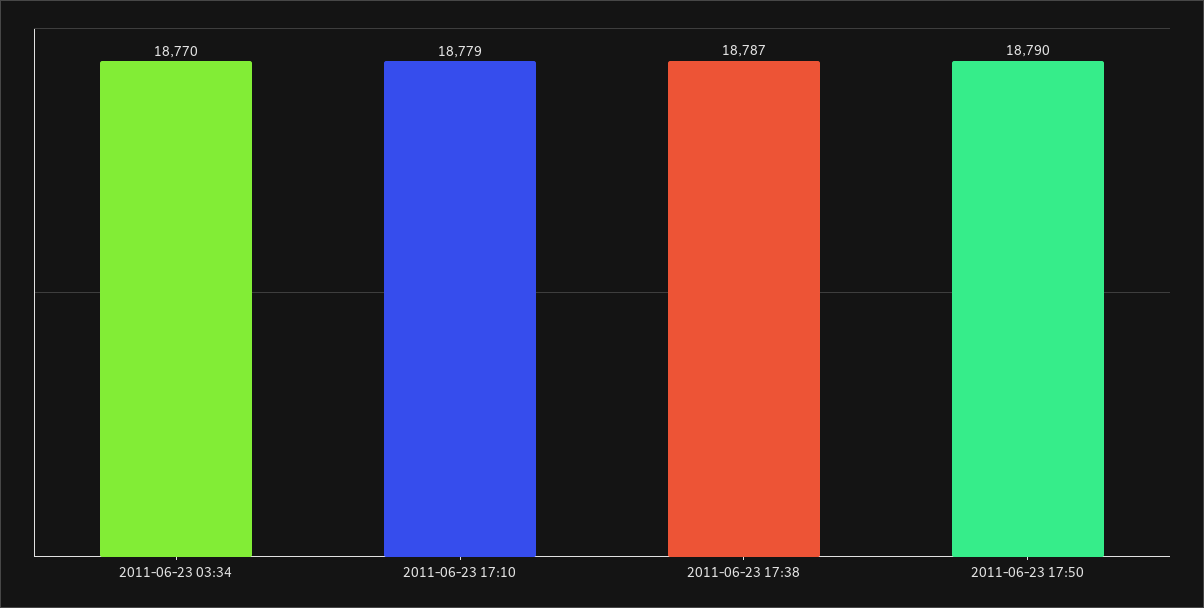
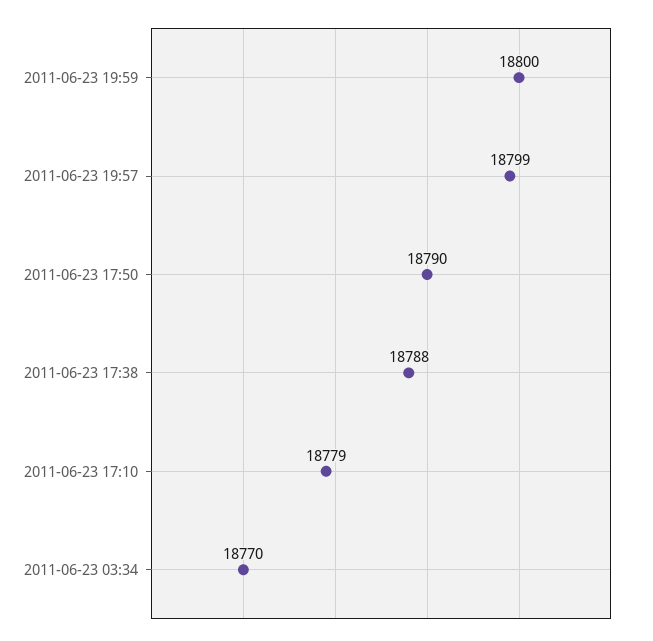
2011-06-23 17:38: 18787 -> 18788
2011-06-23 19:59: none -> 18800
2011-06-23 19:57: none -> 18799

